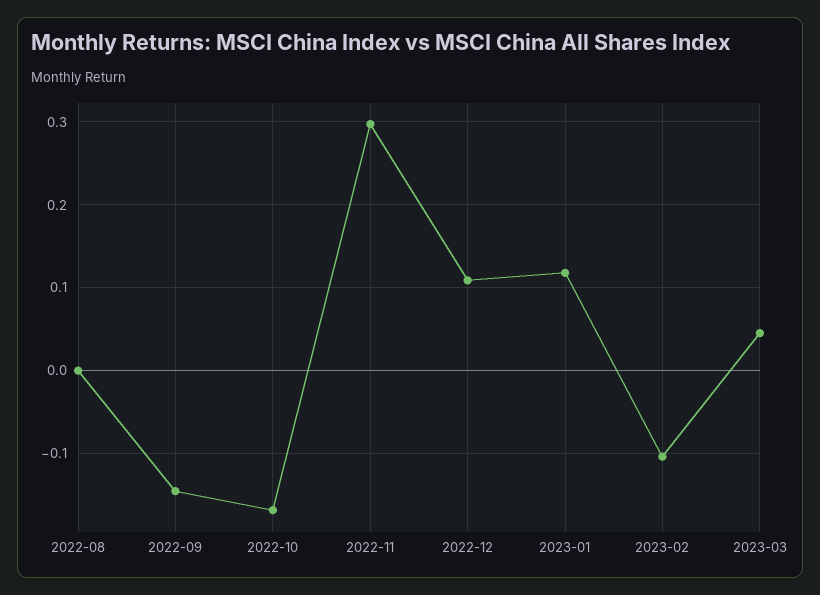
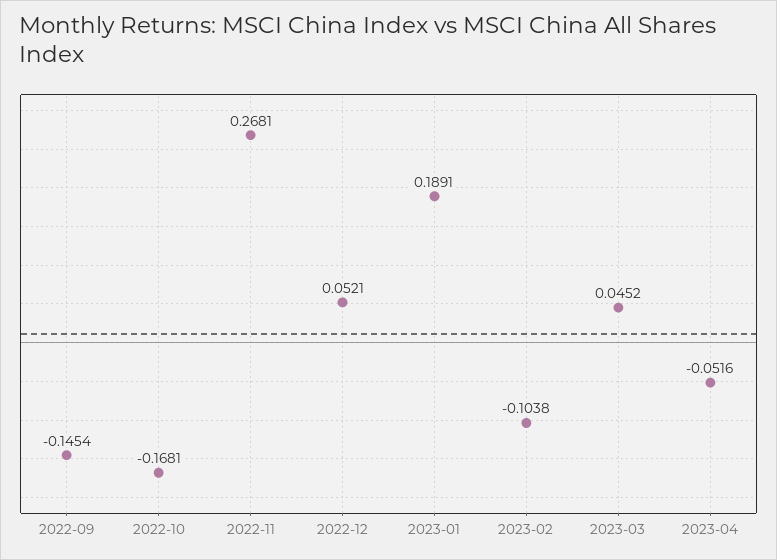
2022-08: 0 -> none
2022-11: 0.3 -> 0.2681
2022-12: 0.11 -> 0.0521
2023-01: 0.12 -> 0.1891
2023-04: none -> -0.0516

